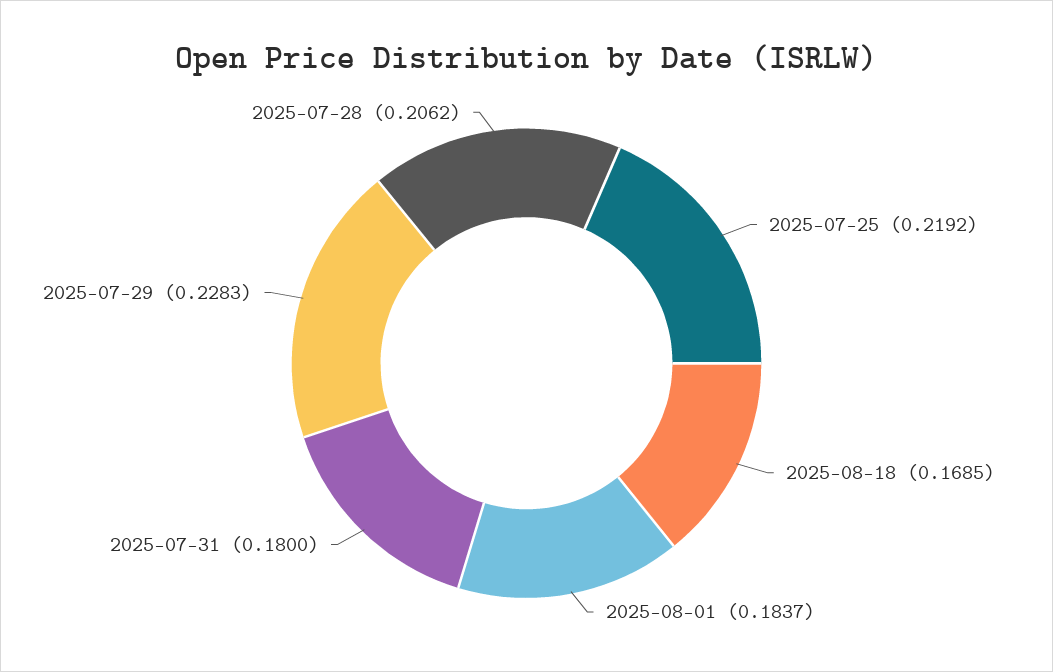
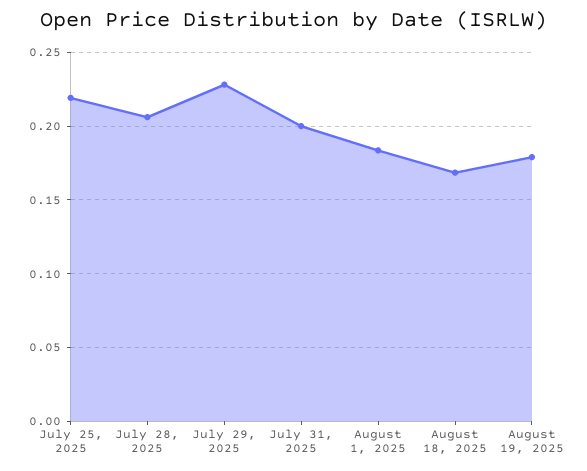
2025-07-31: 0.18 -> 0.2
August 19, 2025: none -> 0.18

